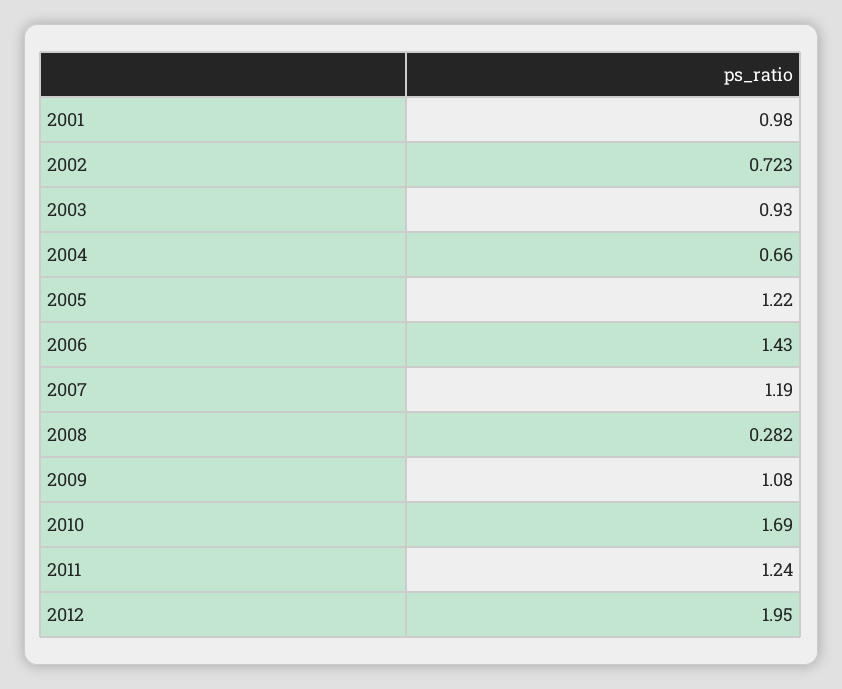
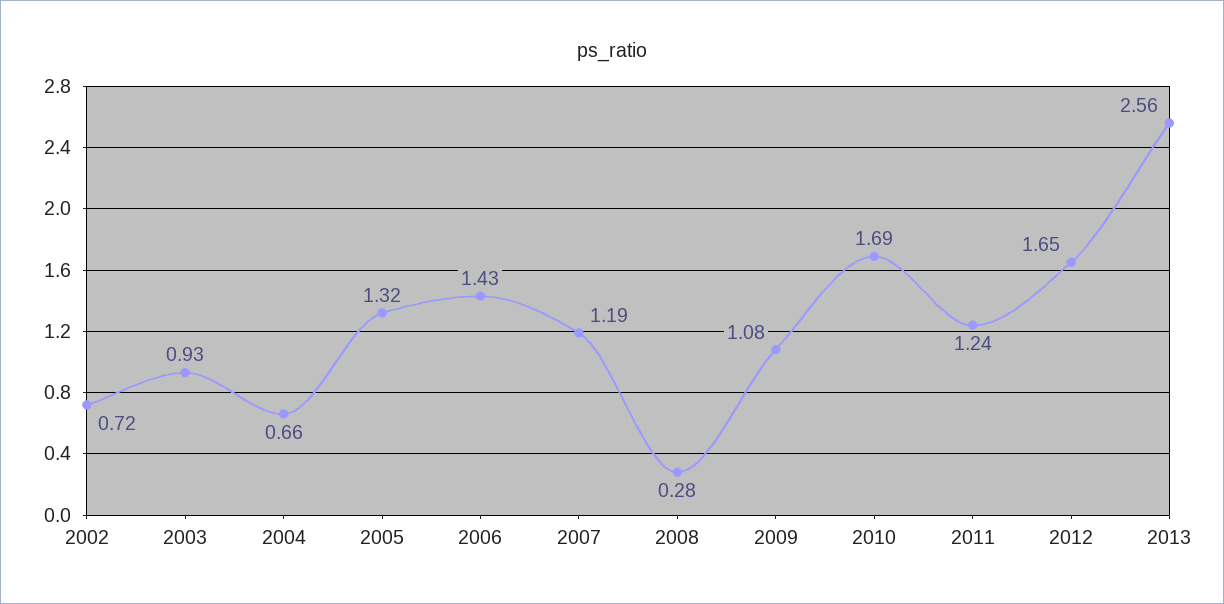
2001: 0.98 -> none
2005: 1.22 -> 1.32
2012: 1.95 -> 1.65
2013: none -> 2.56

